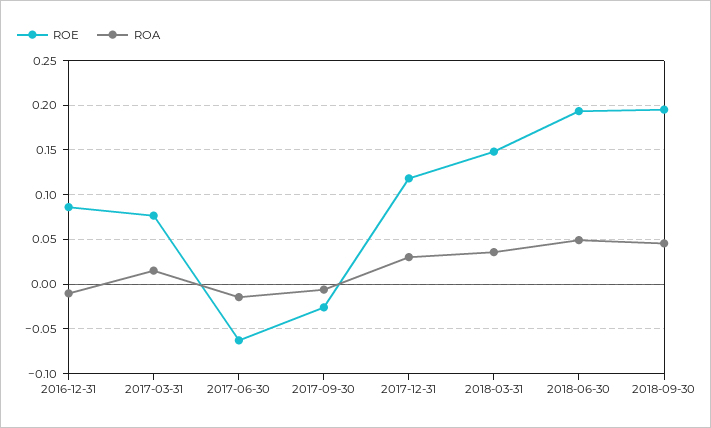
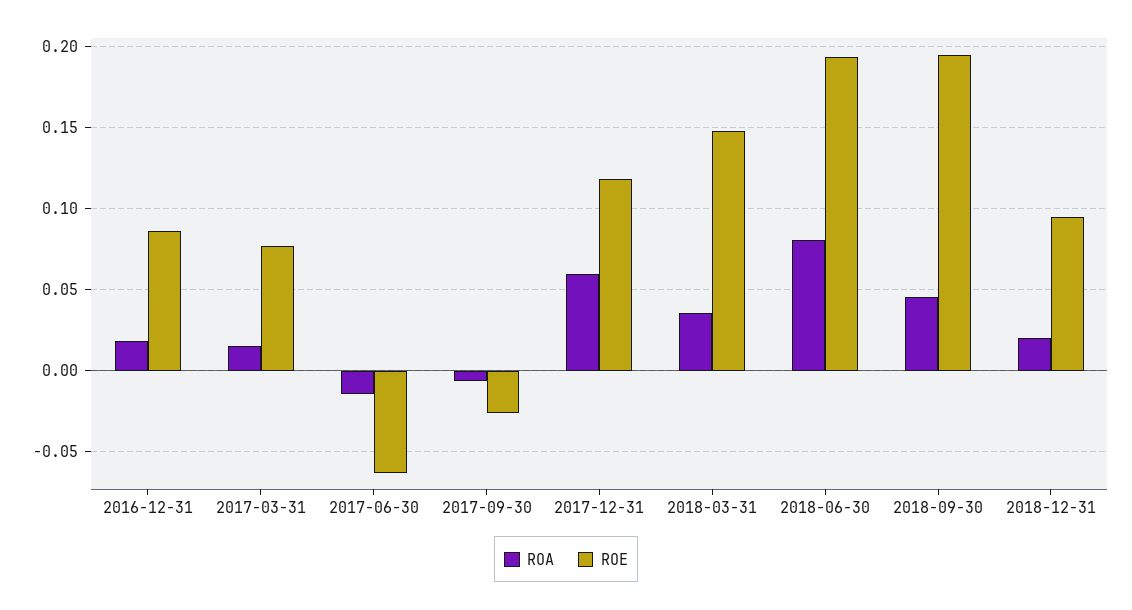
ROA, 2016-12-31: -0.01 -> 0.02
ROA, 2017-12-31: 0.03 -> 0.06
ROA, 2018-06-30: 0.05 -> 0.08
ROA, 2018-12-31: none -> 0.02
ROE, 2018-12-31: none -> 0.095

